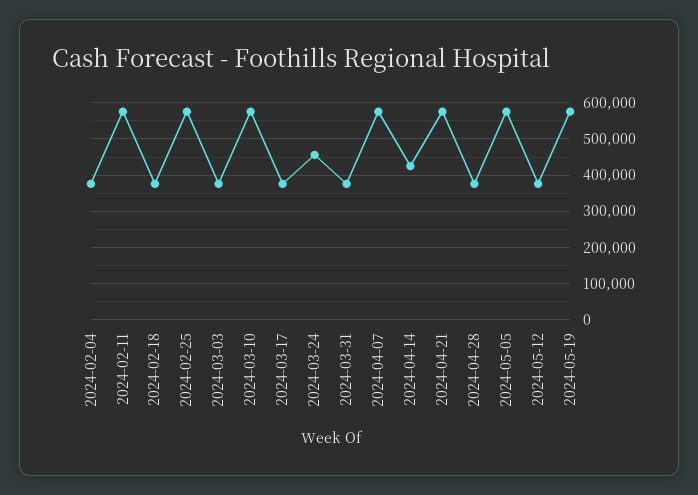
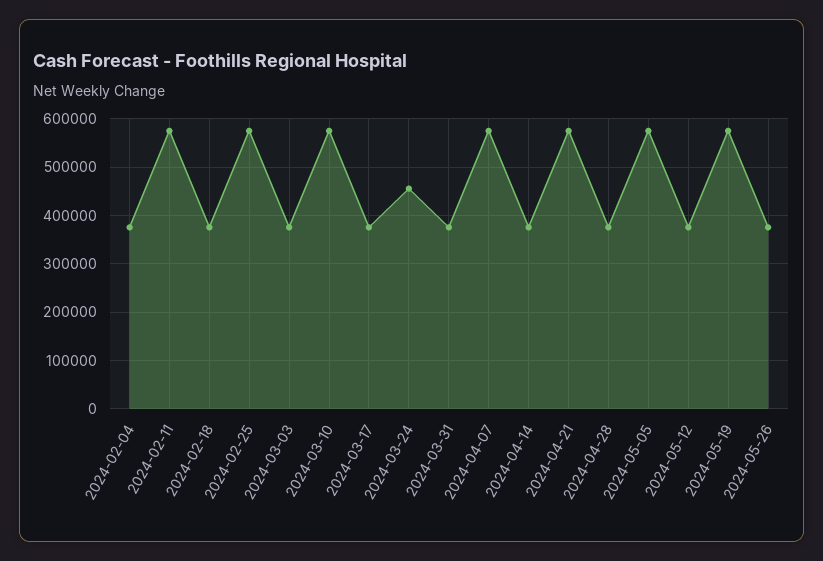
2024-04-14: 420000 -> 380000
2024-05-26: none -> 380000

